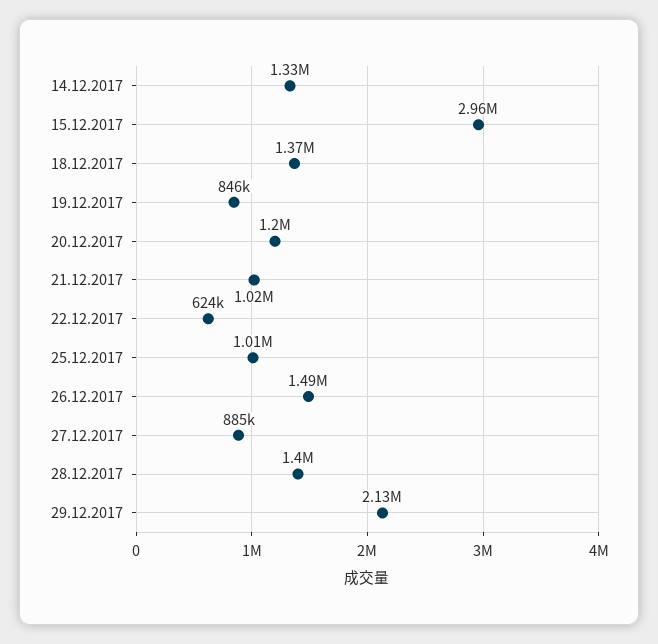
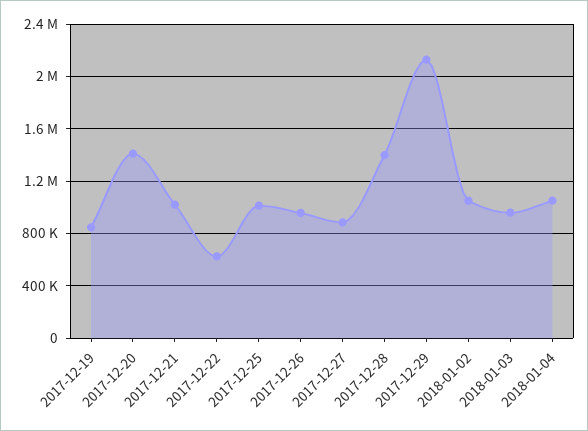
14.12.2017: 1330000 -> none
15.12.2017: 2960000 -> none
18.12.2017: 1370000 -> none
20.12.2017: 1200000 -> 1400000
26.12.2017: 1490000 -> 950000
2018-01-02: none -> 1050000
2018-01-03: none -> 950000
2018-01-04: none -> 1050000

